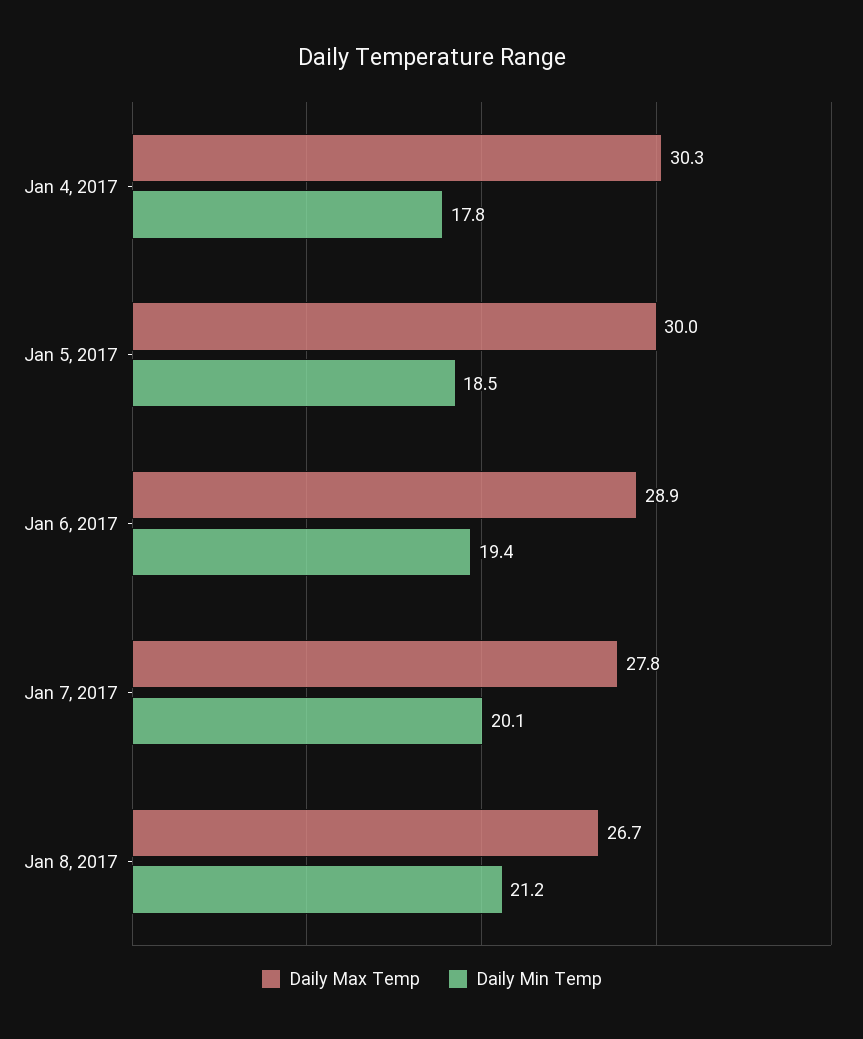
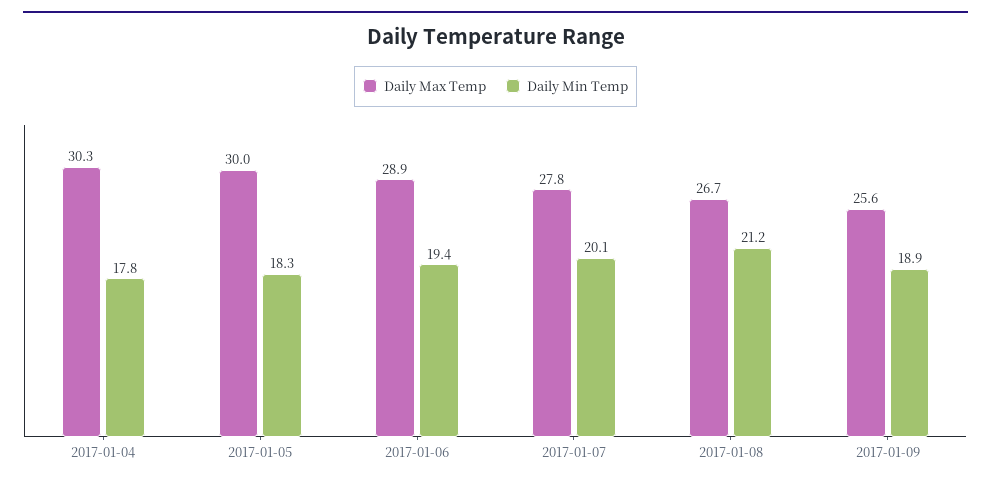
Daily Min Temp, Jan 5, 2017: 18.5 -> 18.3
Daily Max Temp, 2017-01-09: none -> 25.6
Daily Min Temp, 2017-01-09: none -> 18.9

